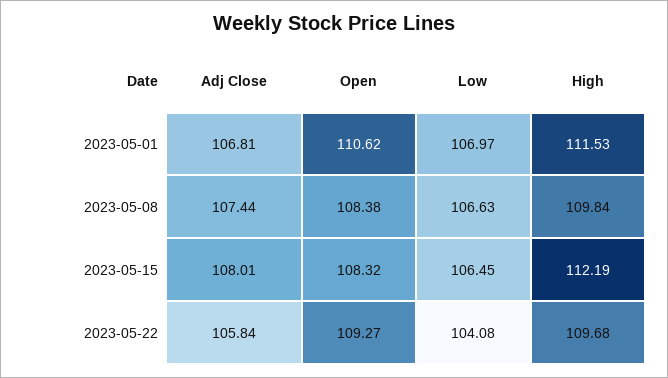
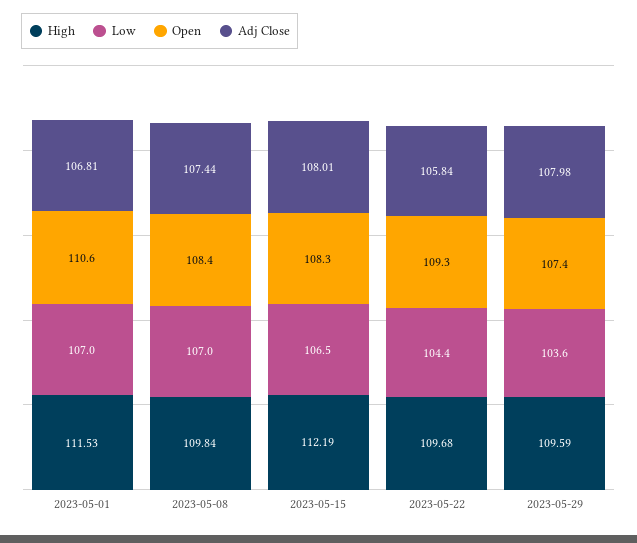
Low, 2023-05-08: 106.63 -> 107
Low, 2023-05-22: 104.08 -> 104.4
High, 2023-05-29: none -> 109.59
Low, 2023-05-29: none -> 103.6
Open, 2023-05-29: none -> 107.4
Adj Close, 2023-05-29: none -> 107.98

